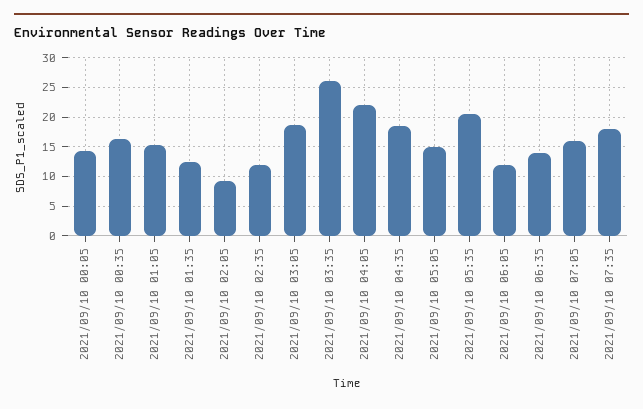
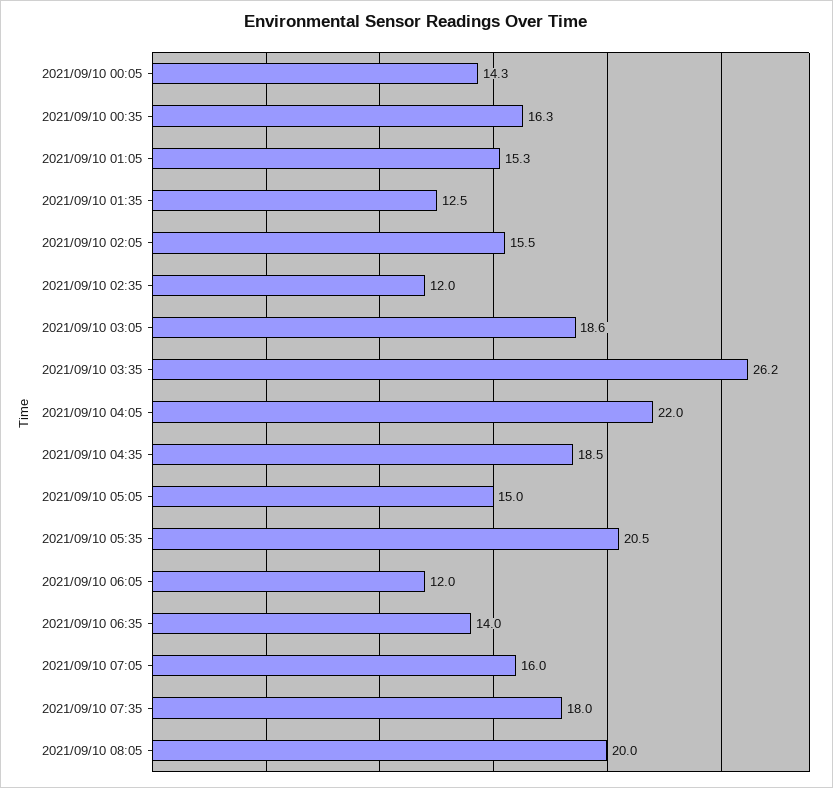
2021/09/10 02:05: 10 -> 15.5
2021/09/10 08:05: none -> 20

